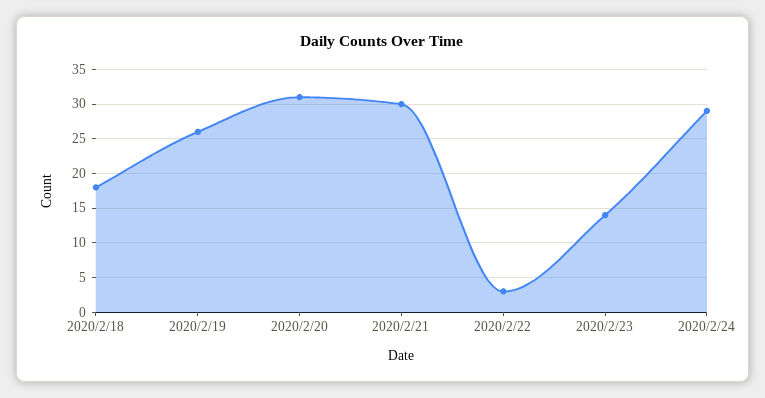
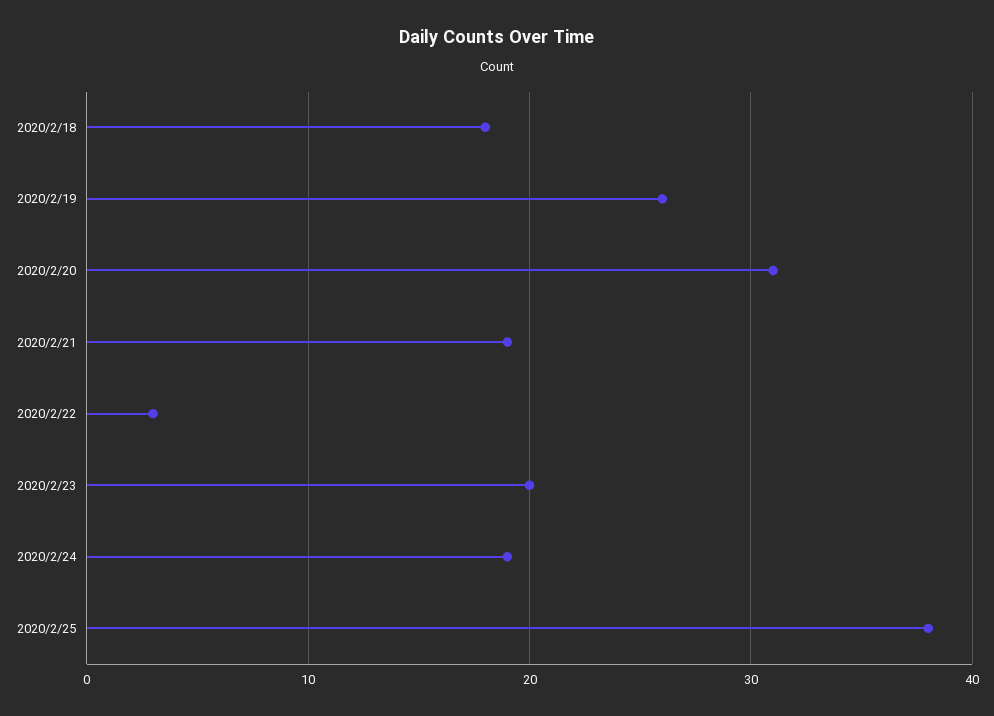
2020/2/21: 30 -> 19
2020/2/23: 14 -> 20
2020/2/24: 29 -> 19
2020/2/25: none -> 38

